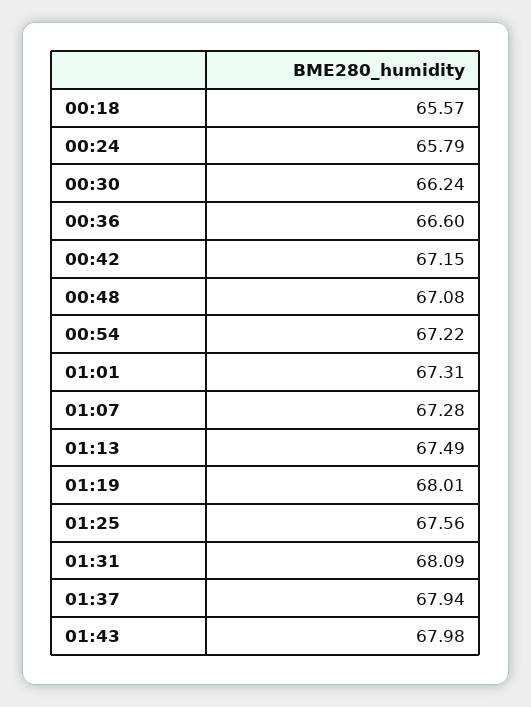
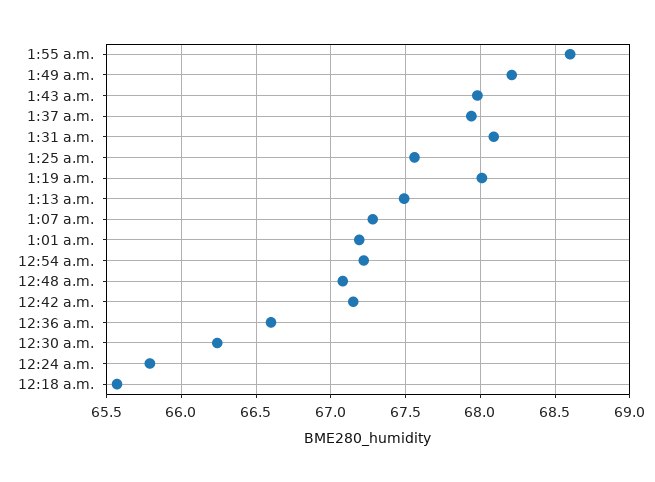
01:01: 67.31 -> 67.2
1:55 a.m.: none -> 68.6
1:49 a.m.: none -> 68.2

